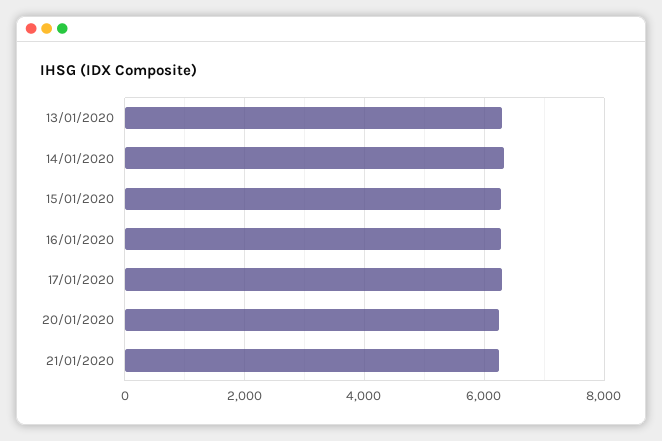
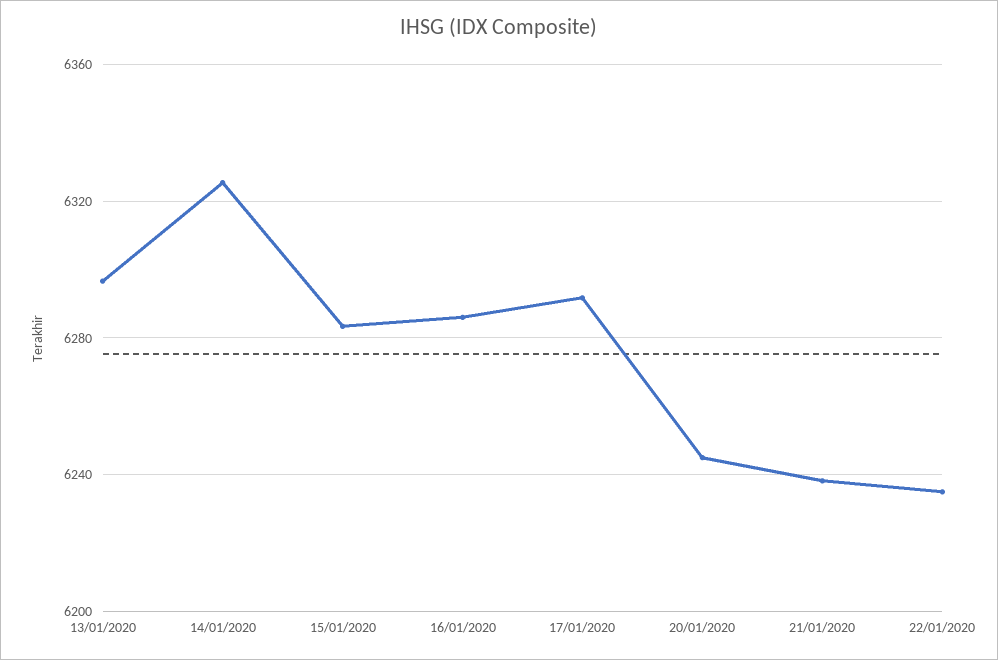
22/01/2020: none -> 6235

